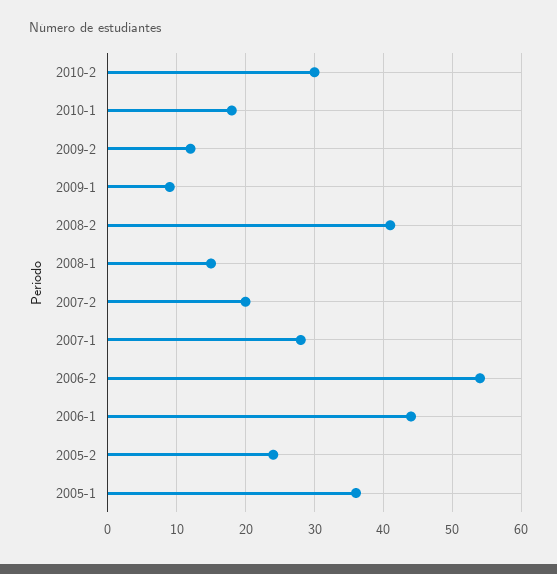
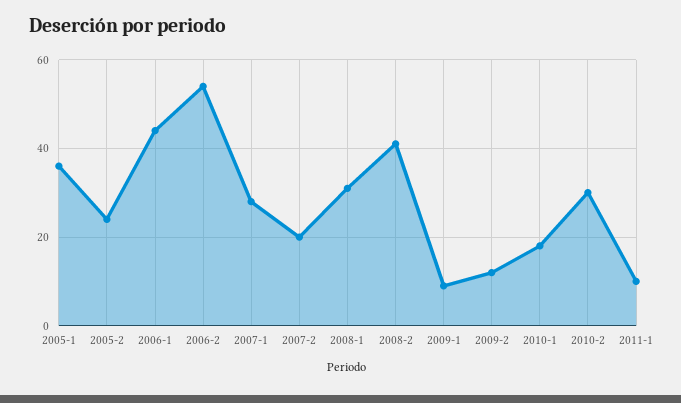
2008-1: 15 -> 30
2011-1: none -> 10

